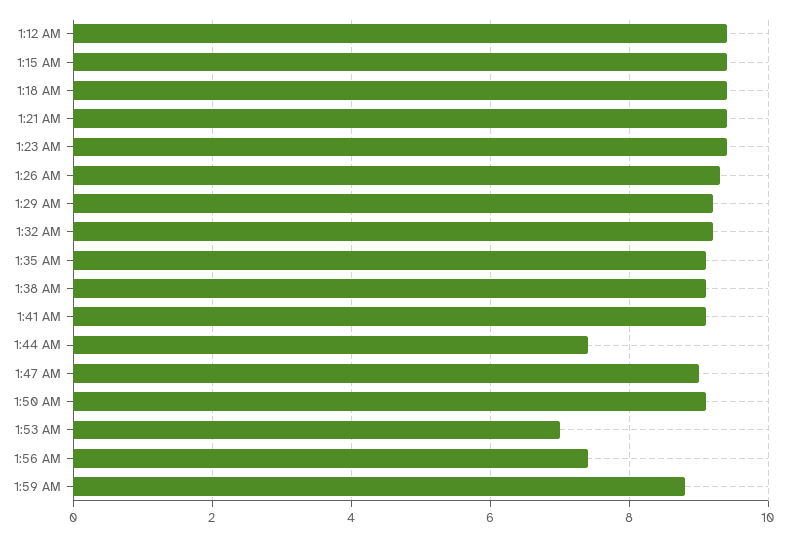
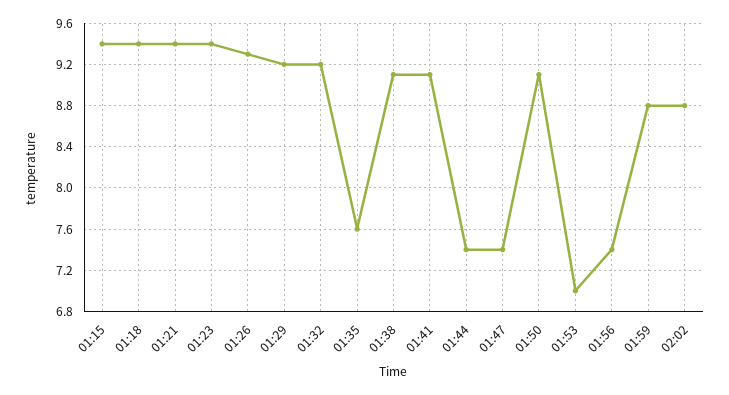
1:12 AM: 9.5 -> none
1:35 AM: 9 -> 7.6
1:47 AM: 9 -> 7.4
02:02: none -> 8.8

